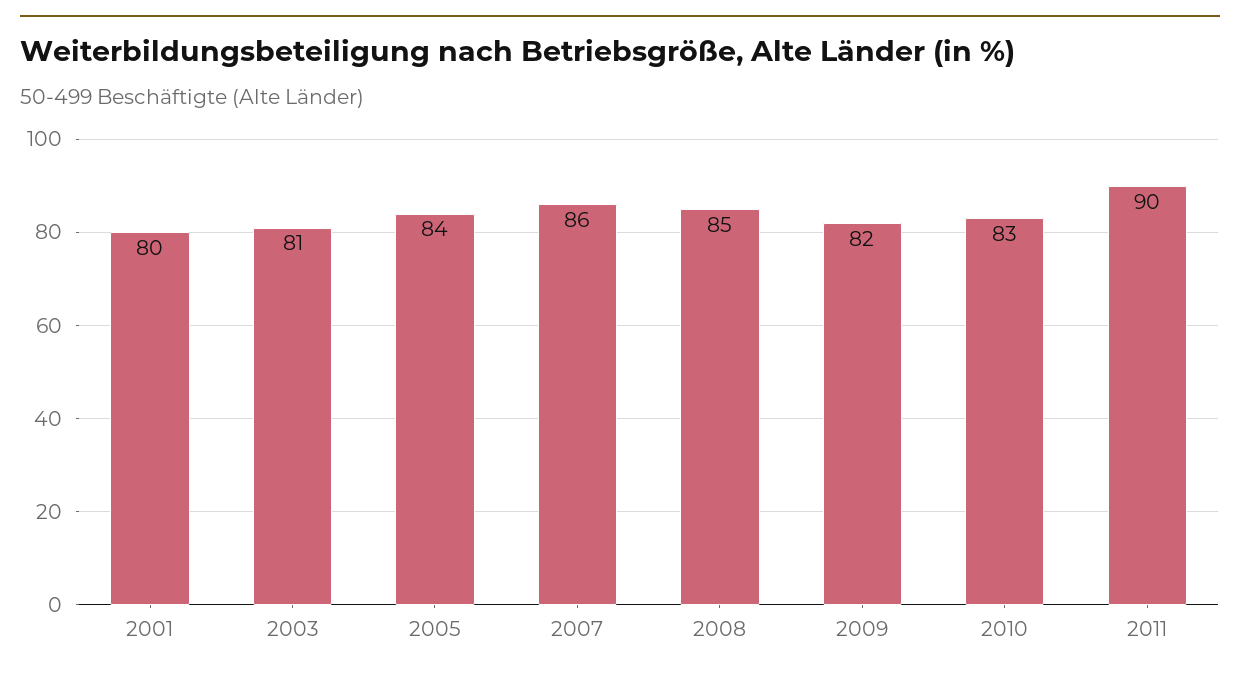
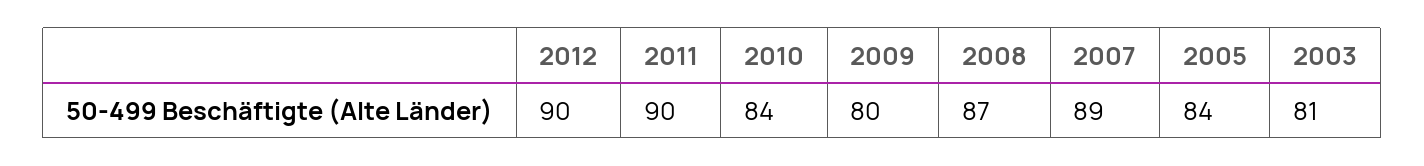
2001: 80 -> none
2007: 86 -> 89
2008: 85 -> 87
2009: 82 -> 80
2010: 83 -> 84
2012: none -> 90

